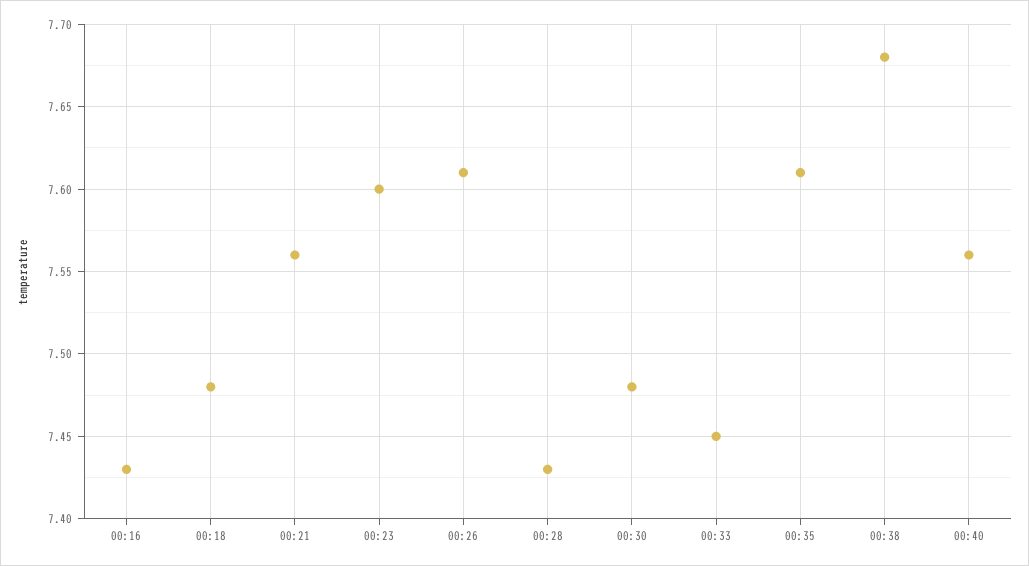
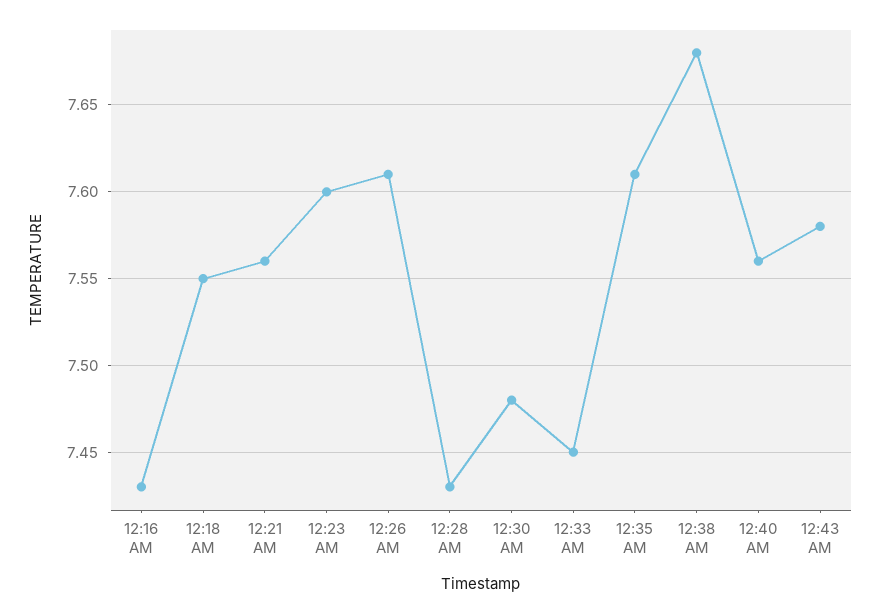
00:18: 7.48 -> 7.55
12:43 AM: none -> 7.58

